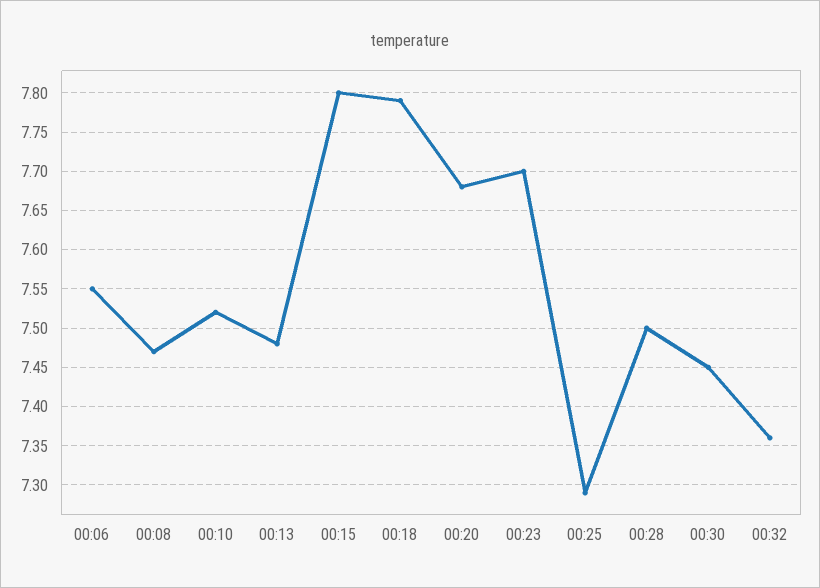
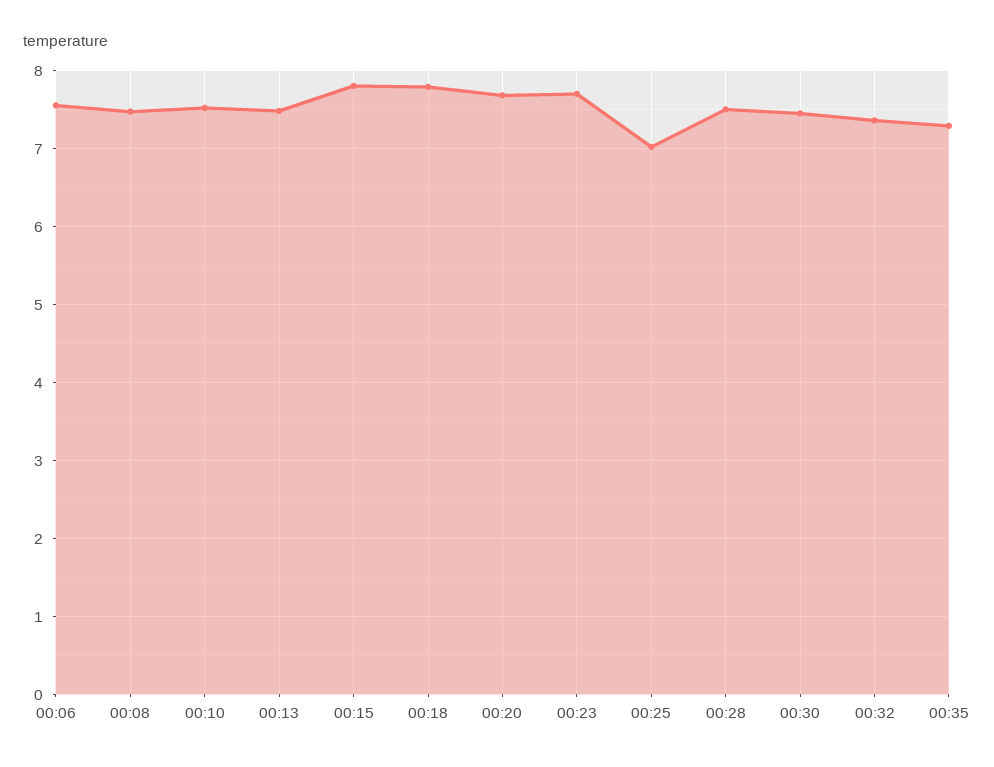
00:25: 7.29 -> 7
00:35: none -> 7.3

